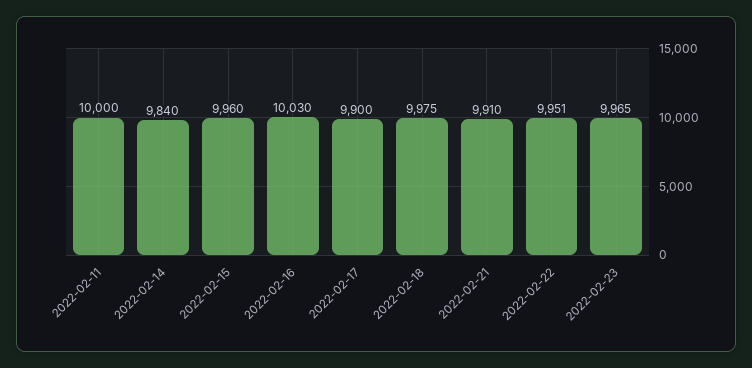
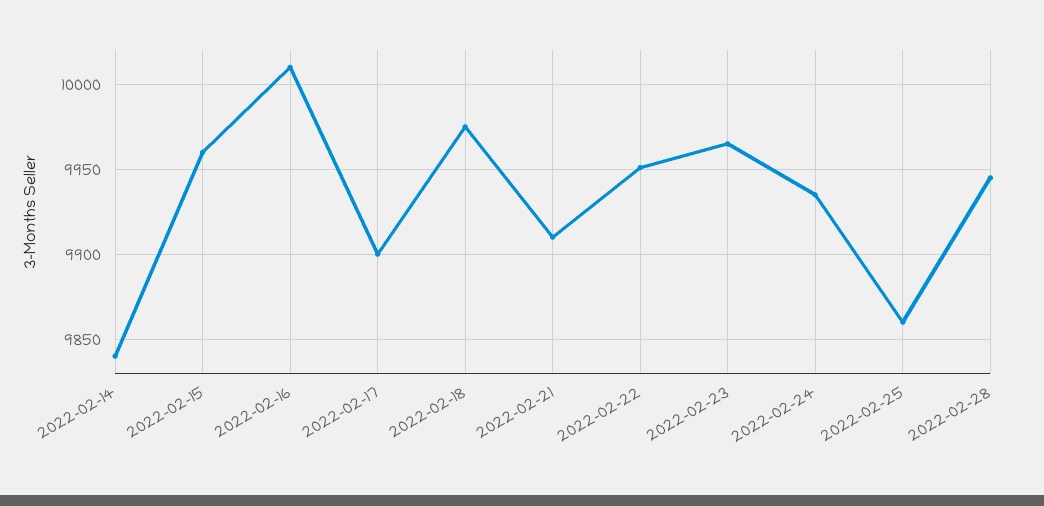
2022-02-11: 10000 -> none
2022-02-16: 10030 -> 10010
2022-02-24: none -> 9935
2022-02-25: none -> 9860
2022-02-28: none -> 9945

